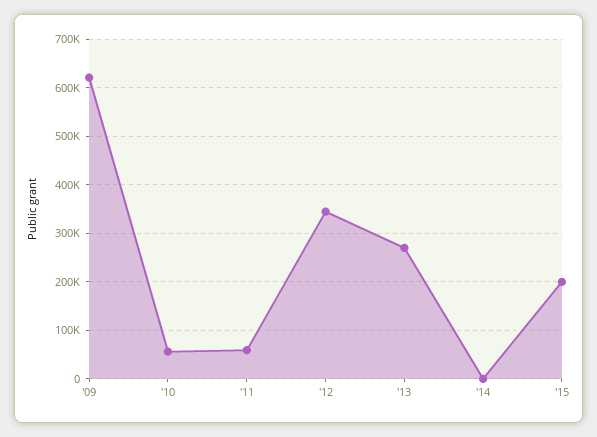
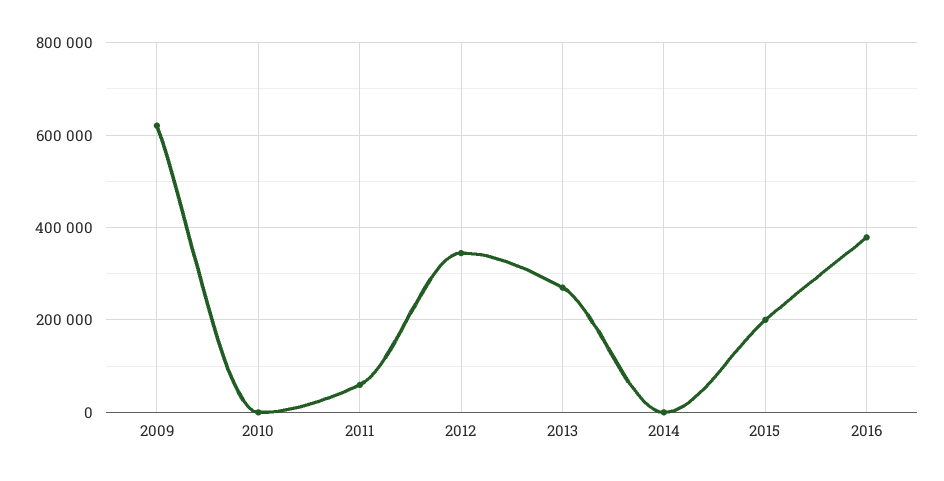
'10: 60000 -> 0
2016: none -> 380000

